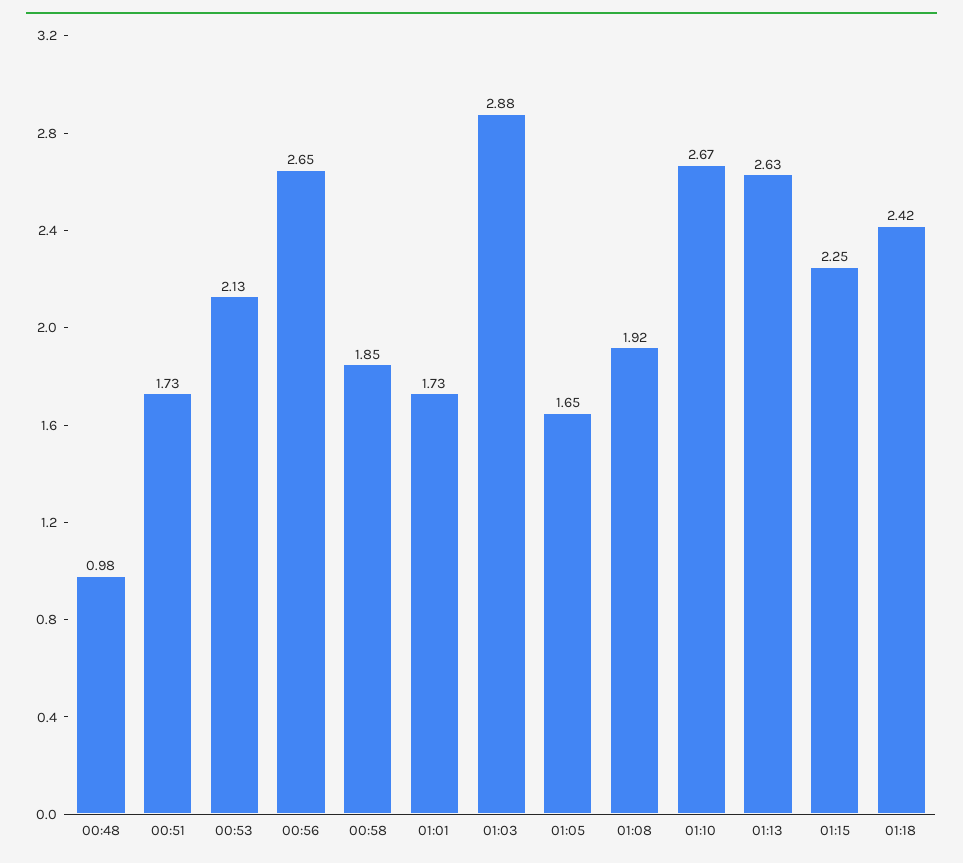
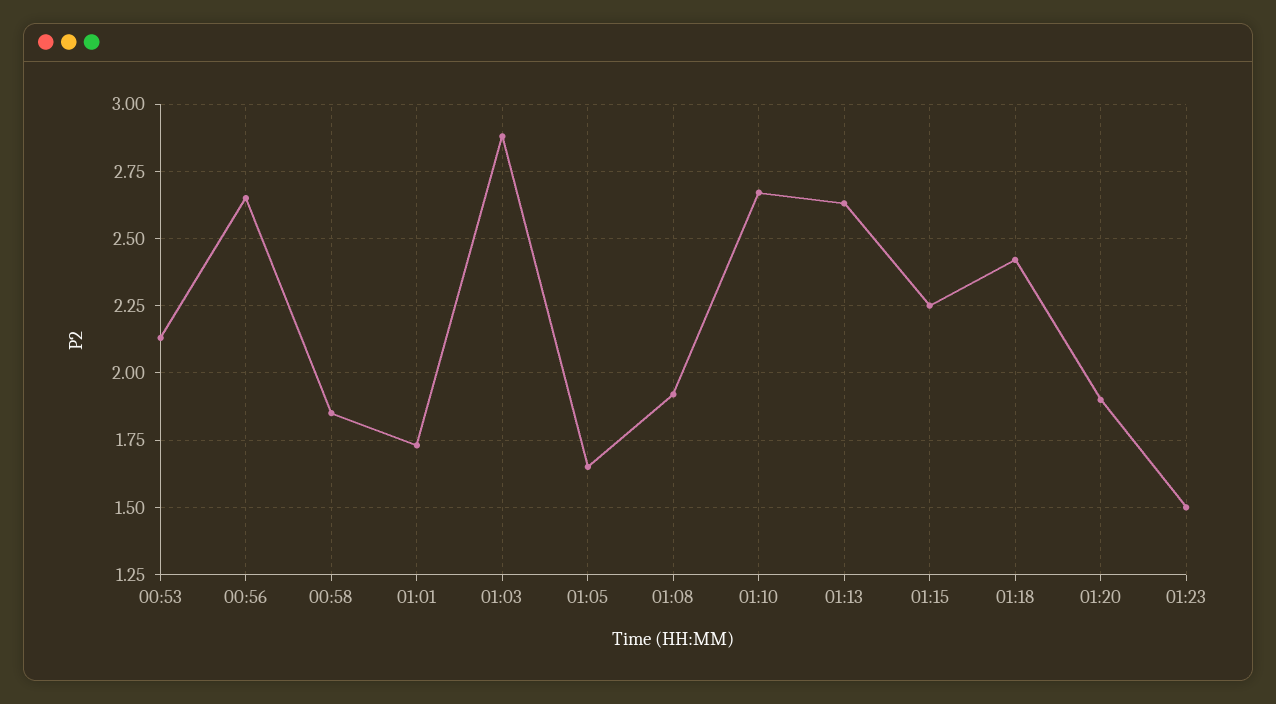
00:48: 0.98 -> none
00:51: 1.73 -> none
01:20: none -> 1.9
01:23: none -> 1.5

